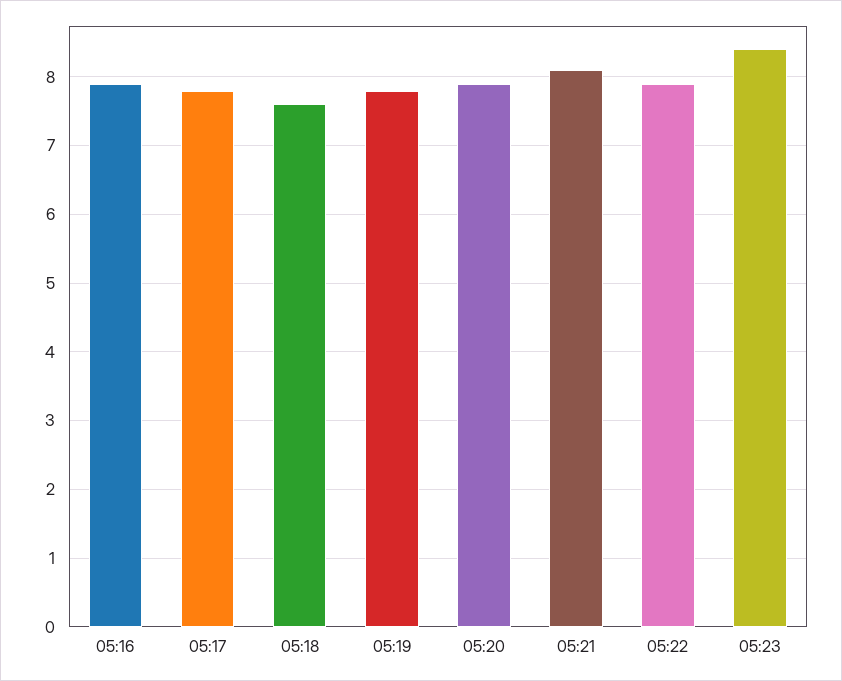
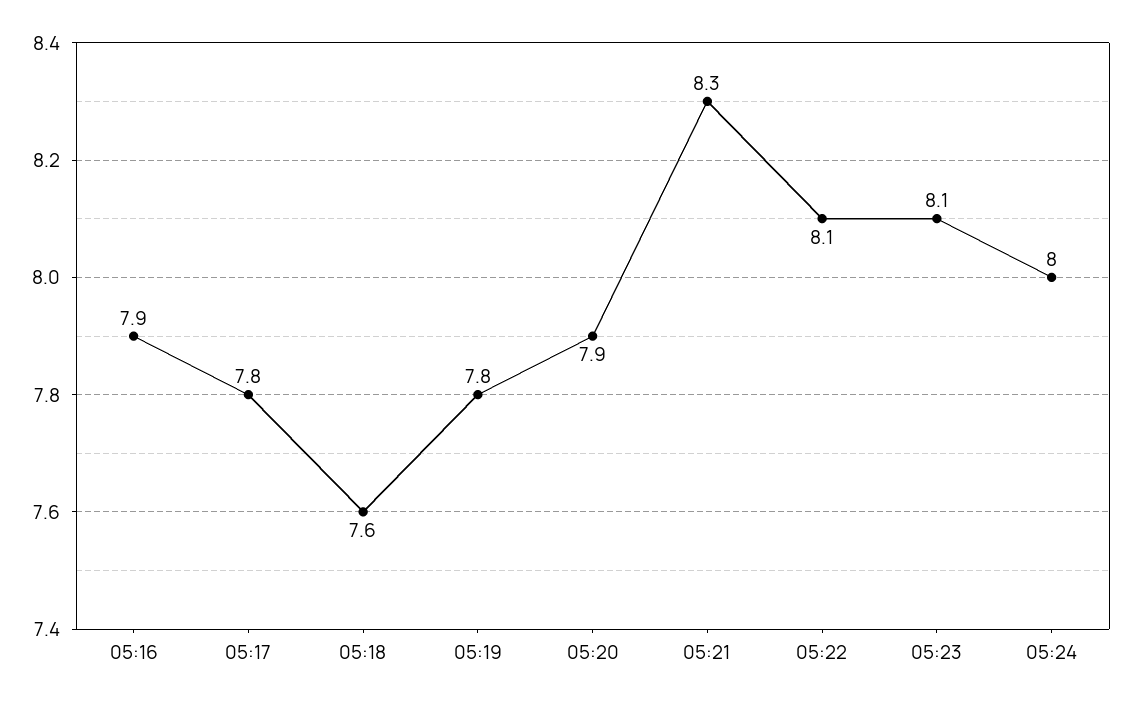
05:21: 8.1 -> 8.3
05:22: 7.9 -> 8.1
05:23: 8.4 -> 8.1
05:24: none -> 8

